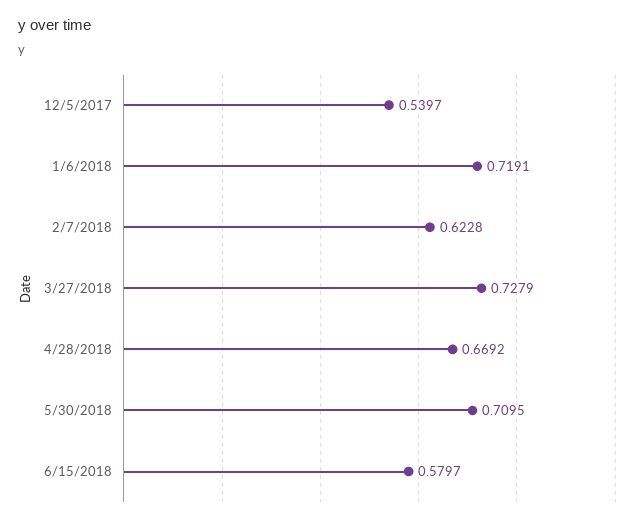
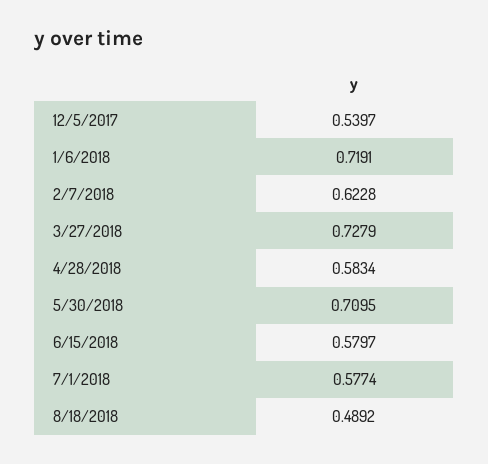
4/28/2018: 0.6692 -> 0.5834
7/1/2018: none -> 0.5774
8/18/2018: none -> 0.4892

